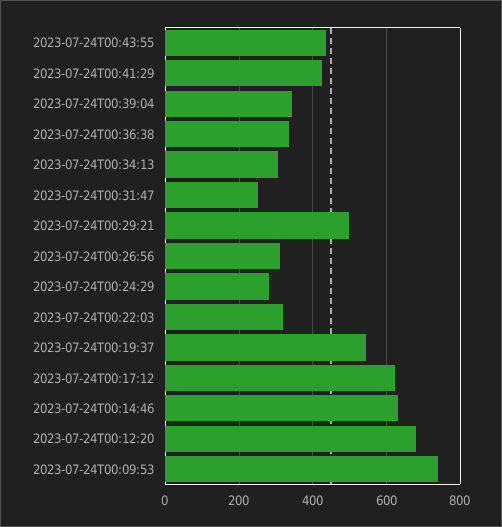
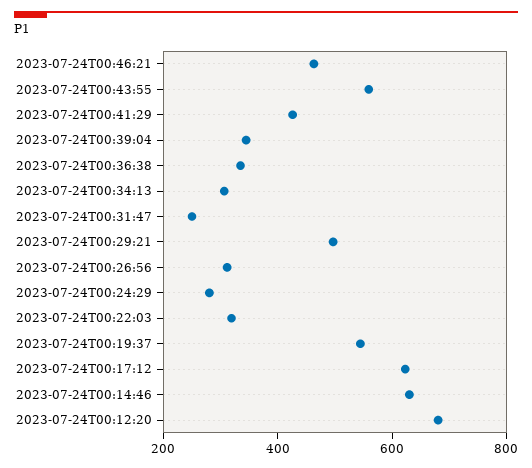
2023-07-24T00:43:55: 440 -> 550
2023-07-24T00:09:53: 740 -> none
2023-07-24T00:46:21: none -> 450

